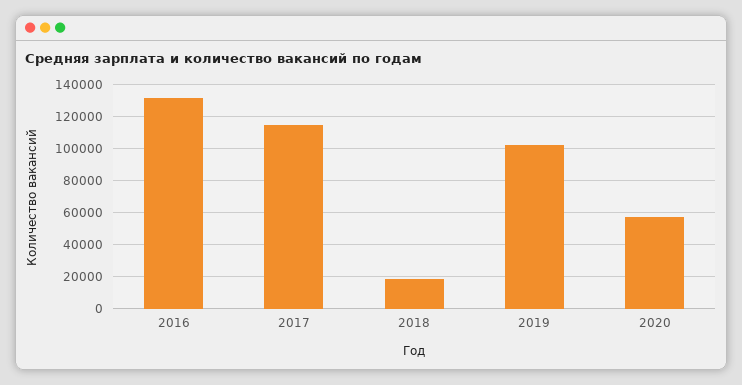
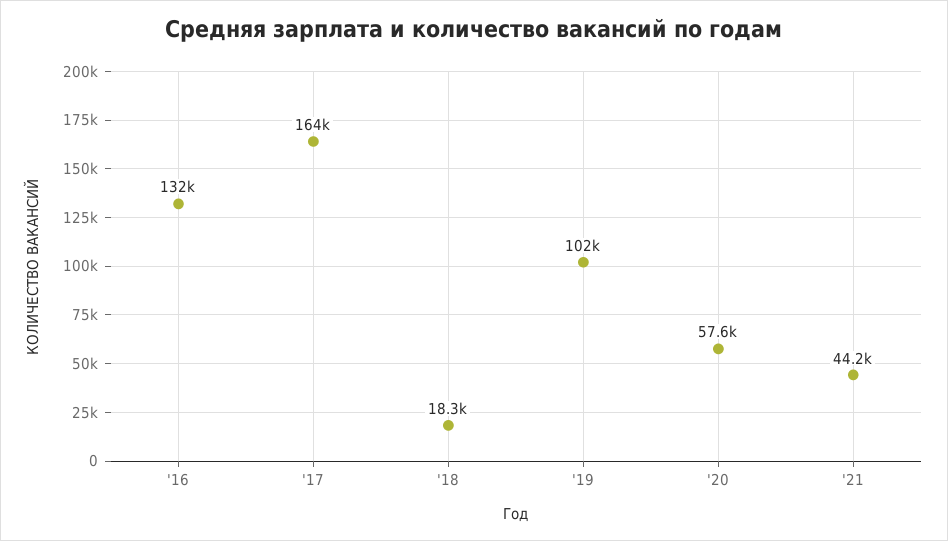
2017: 115000 -> 164000
'21: none -> 44200

